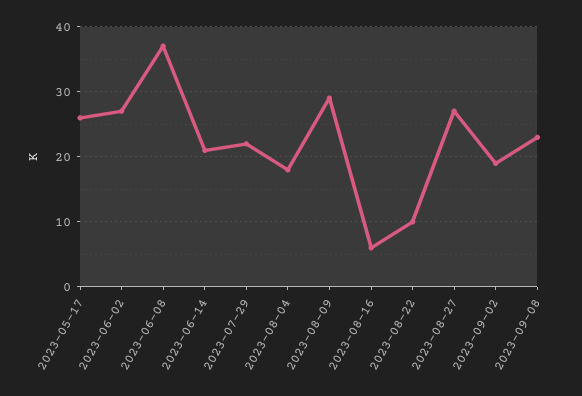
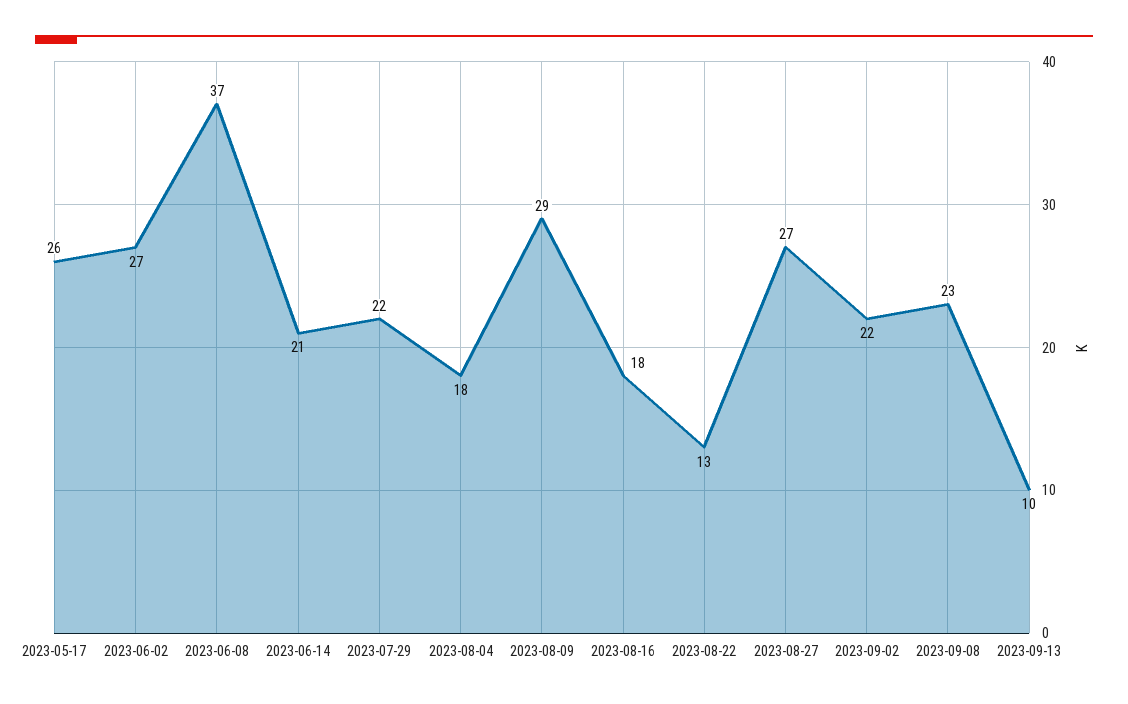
2023-08-16: 6 -> 18
2023-08-22: 10 -> 13
2023-09-02: 19 -> 22
2023-09-13: none -> 10

